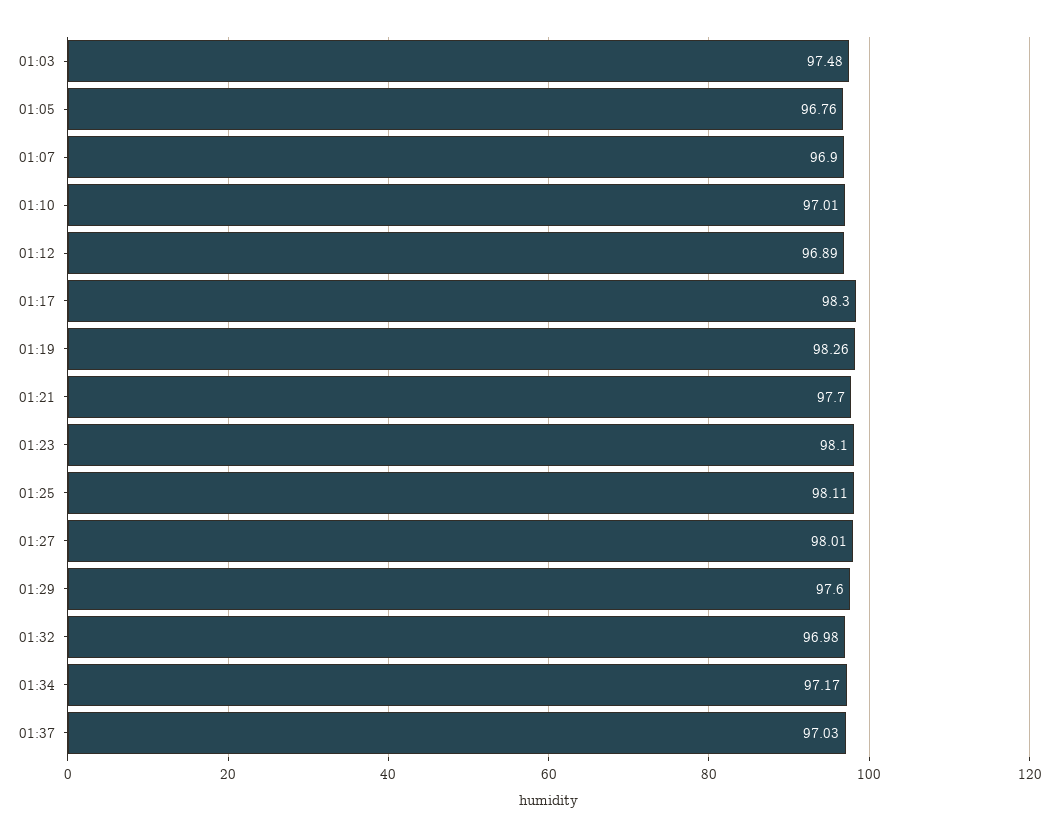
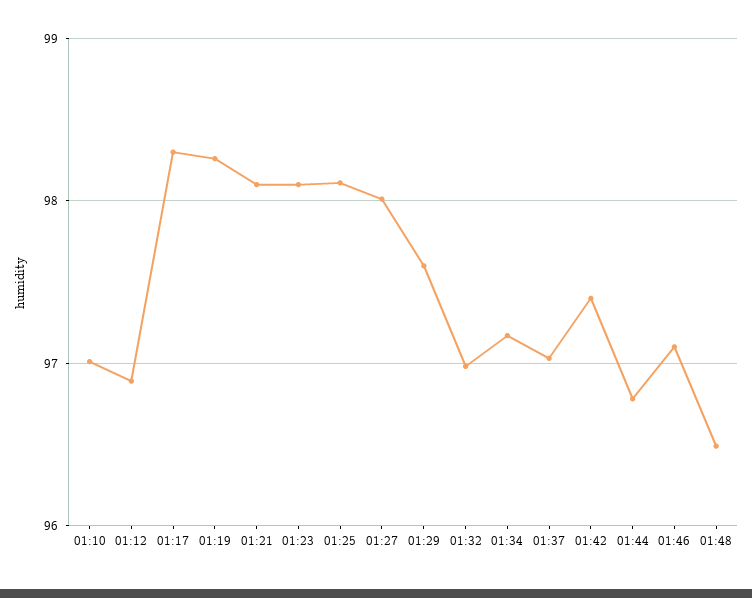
01:03: 97.48 -> none
01:05: 96.76 -> none
01:07: 96.9 -> none
01:21: 97.7 -> 98.1
01:42: none -> 97.4
01:44: none -> 96.8
01:46: none -> 97.1
01:48: none -> 96.5

